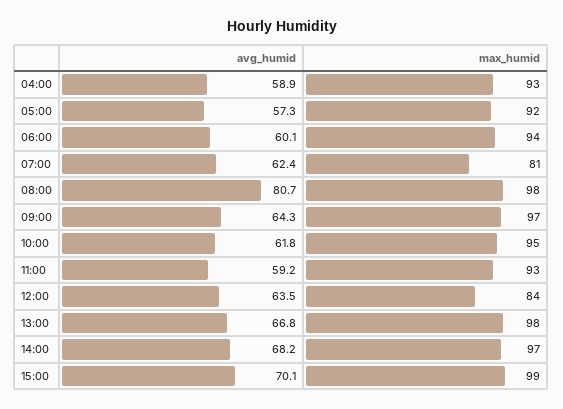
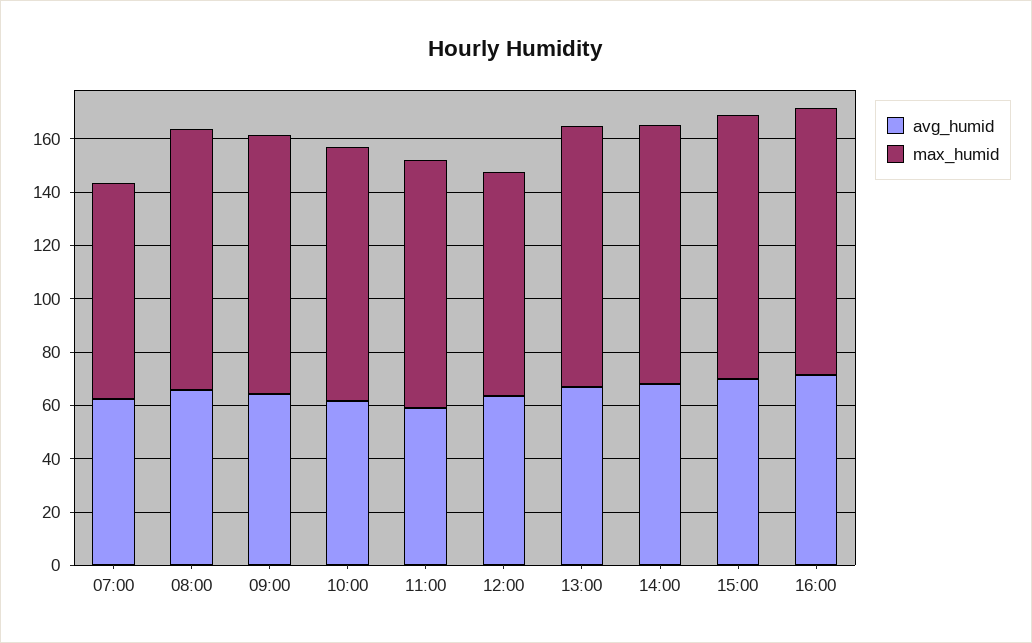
avg_humid, 04:00: 58.9 -> none
max_humid, 04:00: 93 -> none
avg_humid, 05:00: 57.3 -> none
max_humid, 05:00: 92 -> none
avg_humid, 06:00: 60.1 -> none
max_humid, 06:00: 94 -> none
avg_humid, 08:00: 80.7 -> 65
avg_humid, 16:00: none -> 70
max_humid, 16:00: none -> 100

